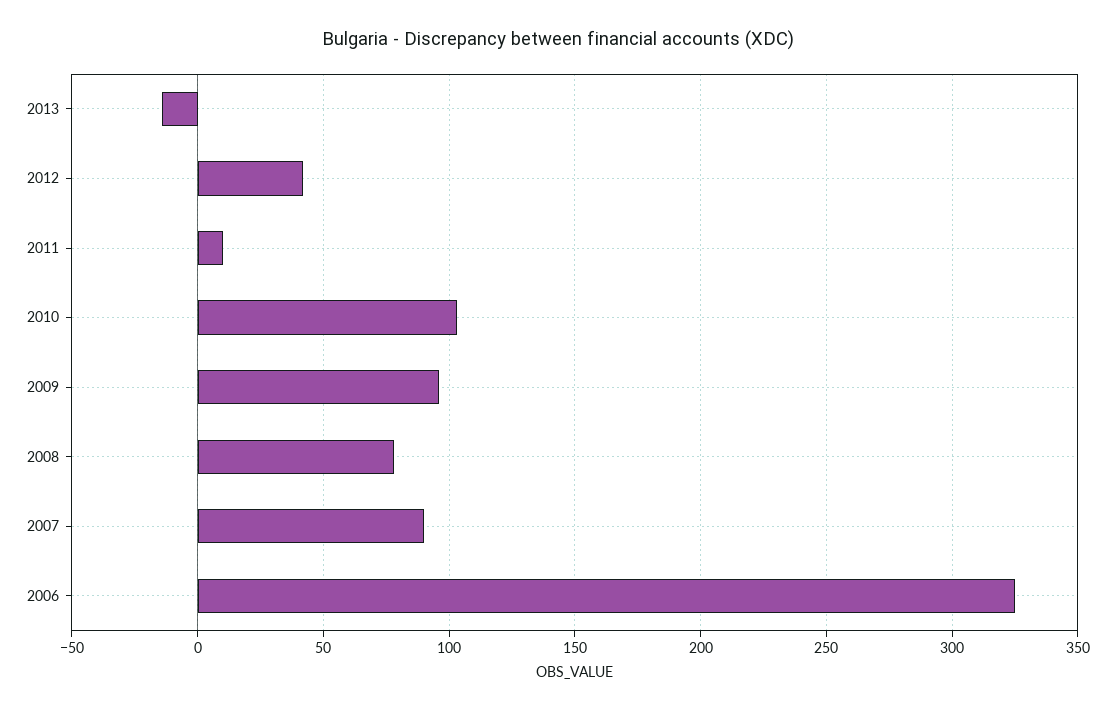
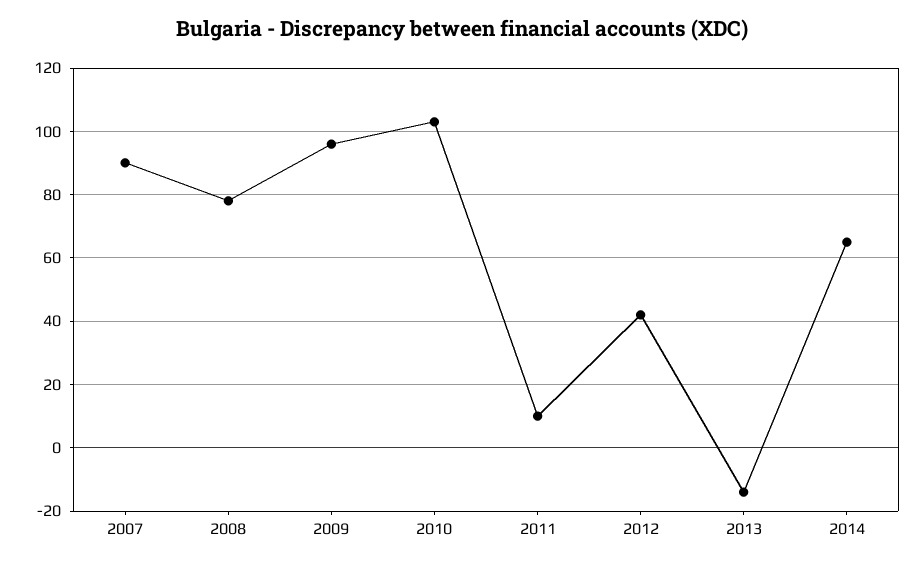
2006: 325 -> none
2014: none -> 65

